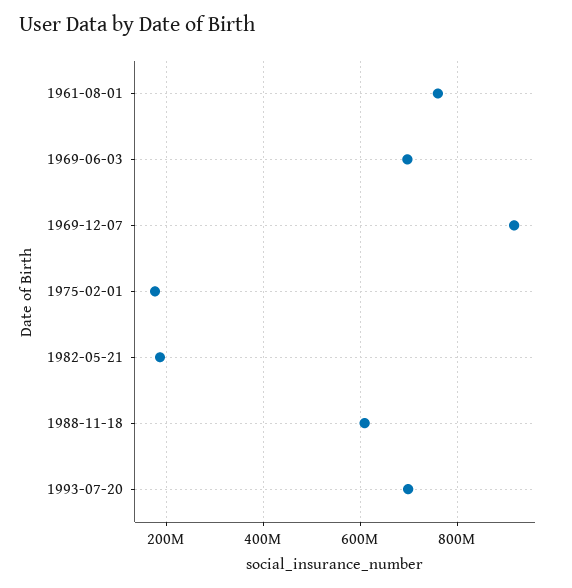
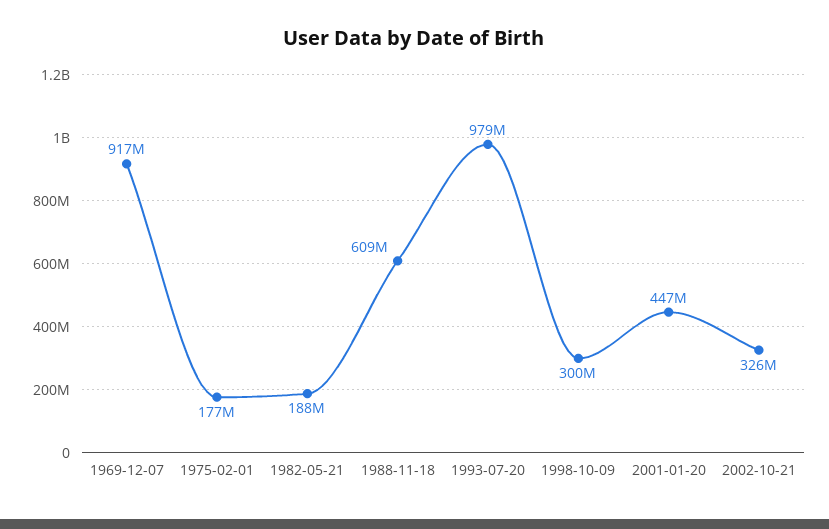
1961-08-01: 760000000 -> none
1969-06-03: 700000000 -> none
1993-07-20: 700000000 -> 979000000
1998-10-09: none -> 300000000
2001-01-20: none -> 447000000
2002-10-21: none -> 326000000

